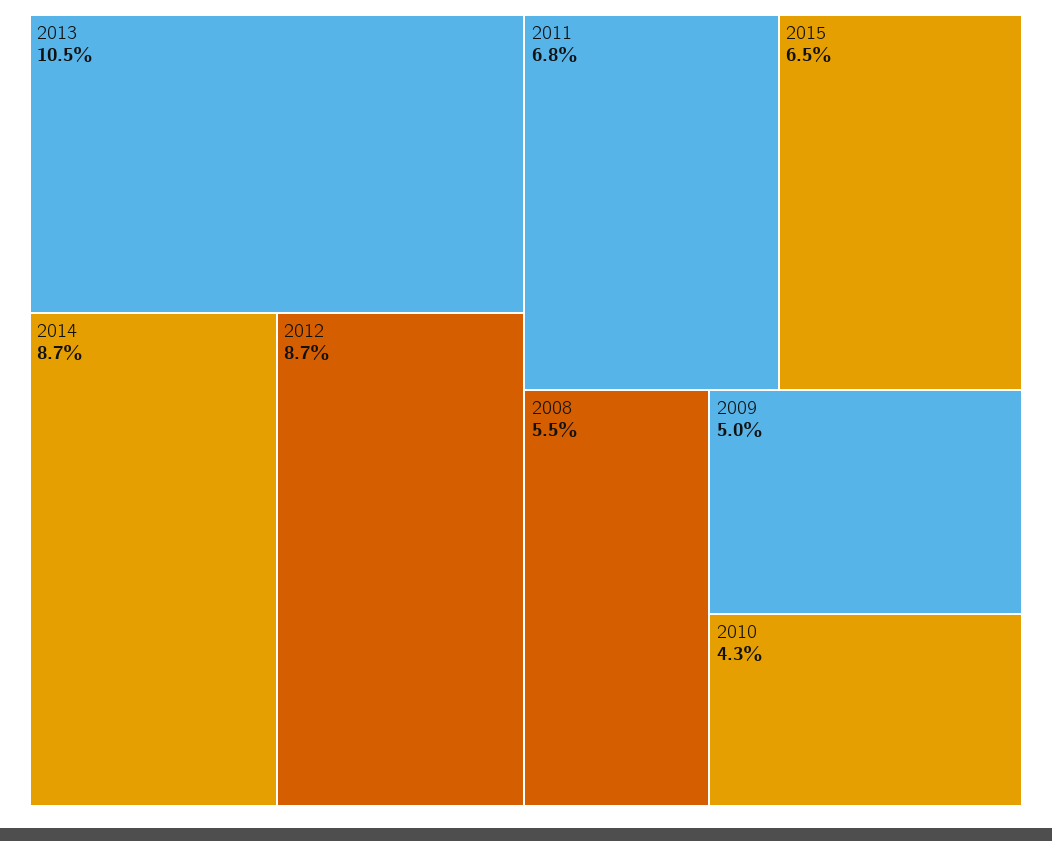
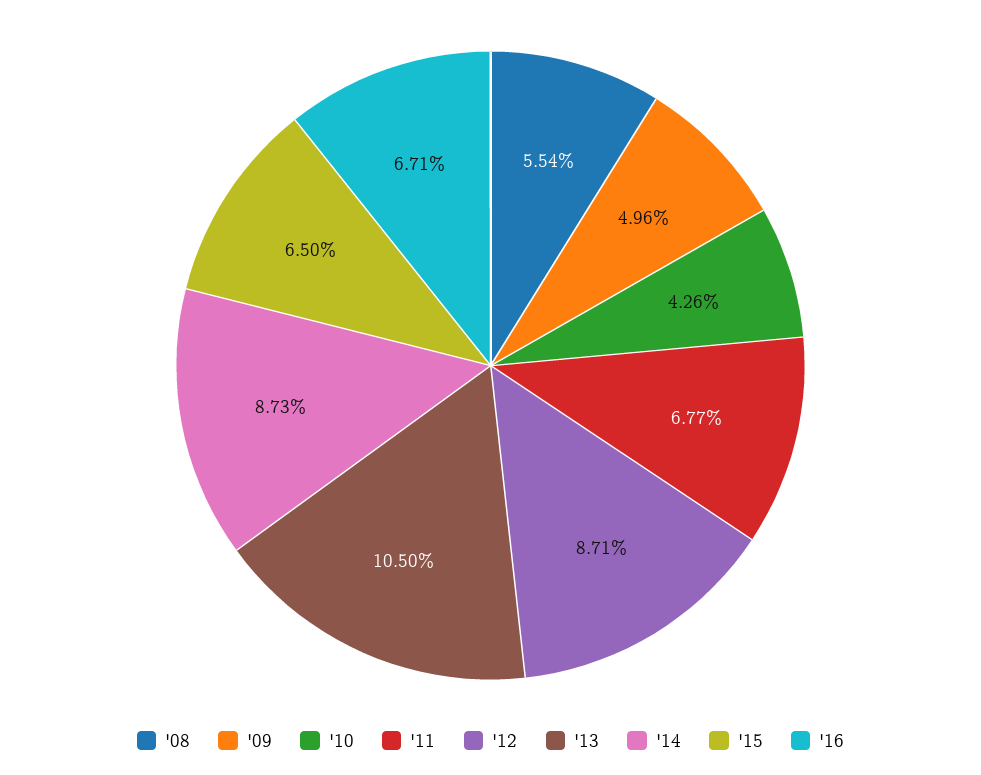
'16: none -> 6.71

